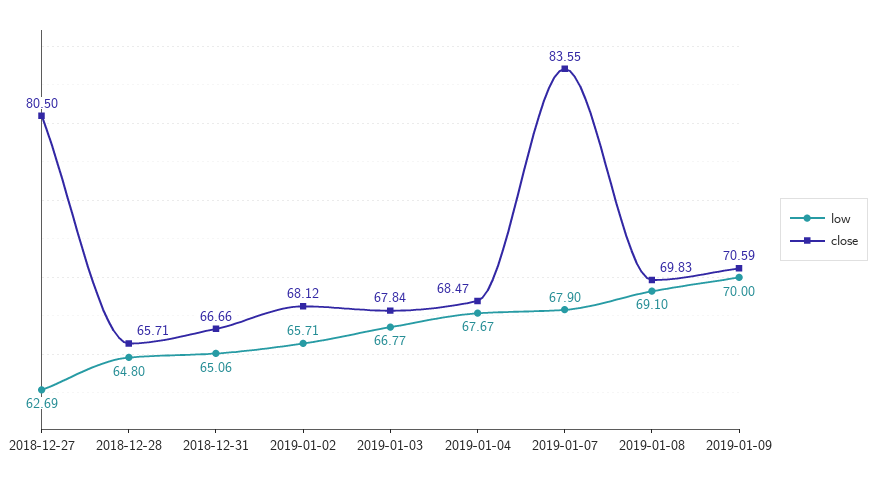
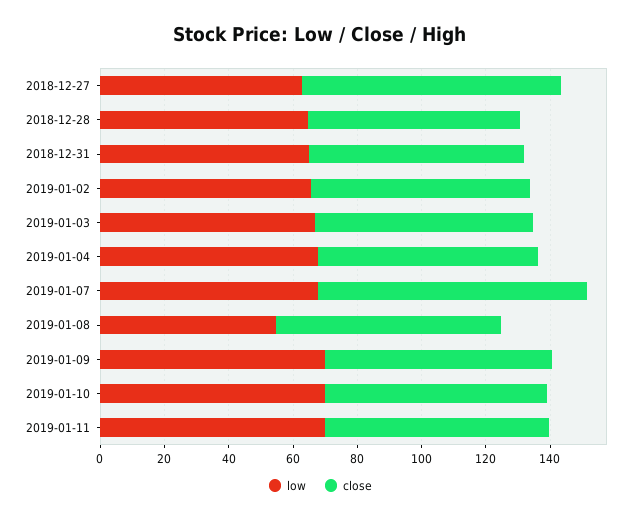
low, 2019-01-08: 69.1 -> 55
low, 2019-01-10: none -> 70
close, 2019-01-10: none -> 70
low, 2019-01-11: none -> 70
close, 2019-01-11: none -> 70

